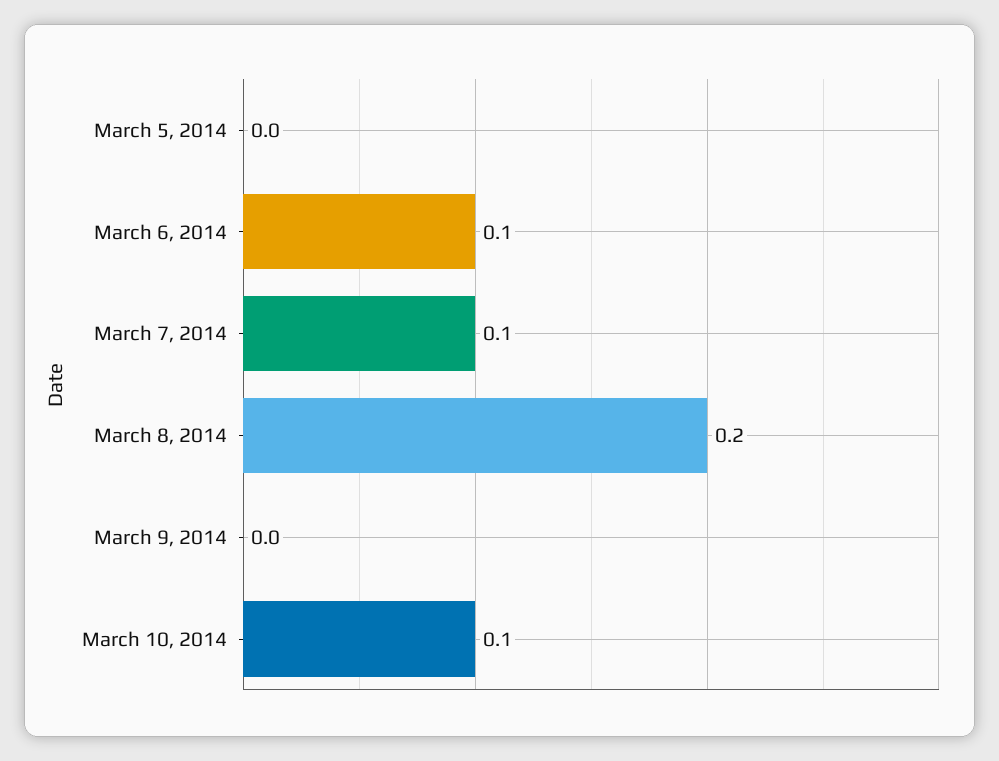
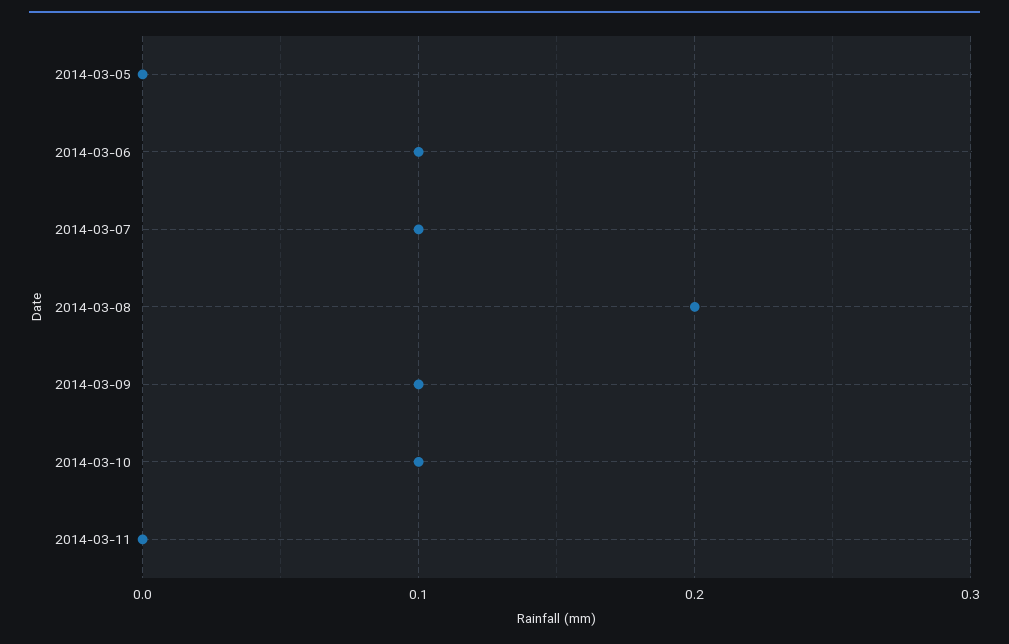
March 9, 2014: 0 -> 0.1
2014-03-11: none -> 0

